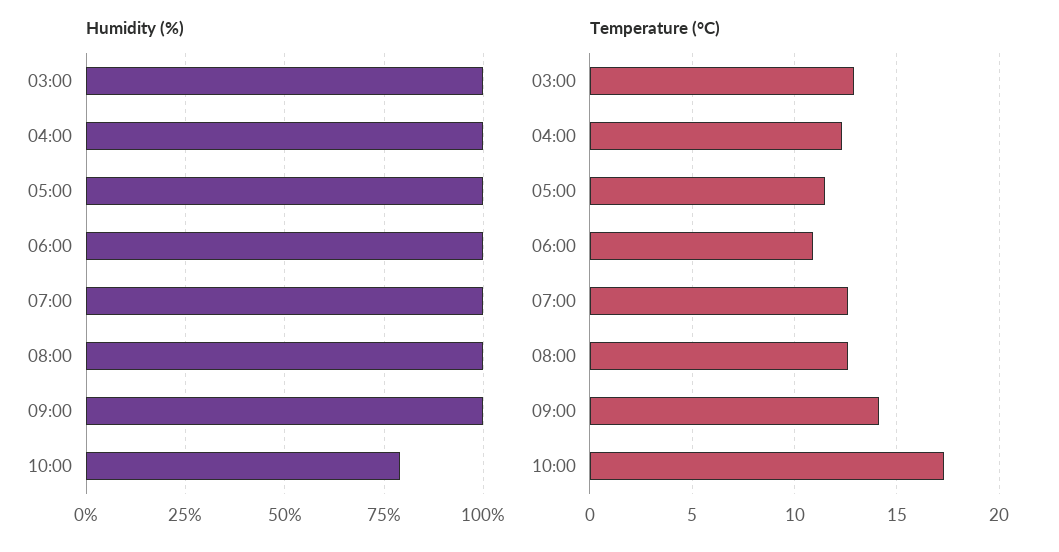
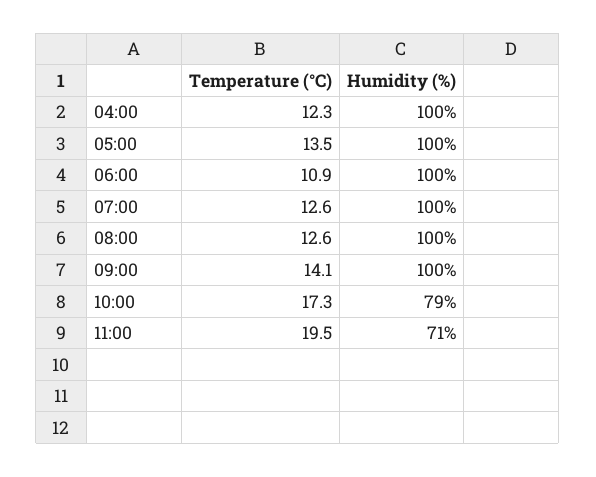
Humidity (%), 03:00: 100 -> none
Temperature (°C), 03:00: 13 -> none
Temperature (°C), 05:00: 11.5 -> 13.5
Temperature (°C), 11:00: none -> 19.5
Humidity (%), 11:00: none -> 71

